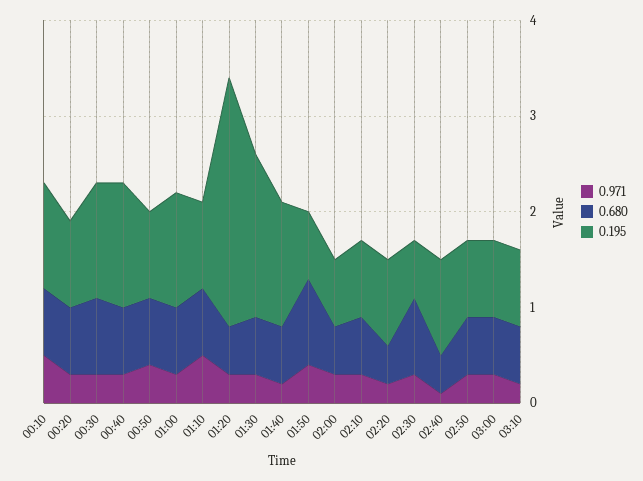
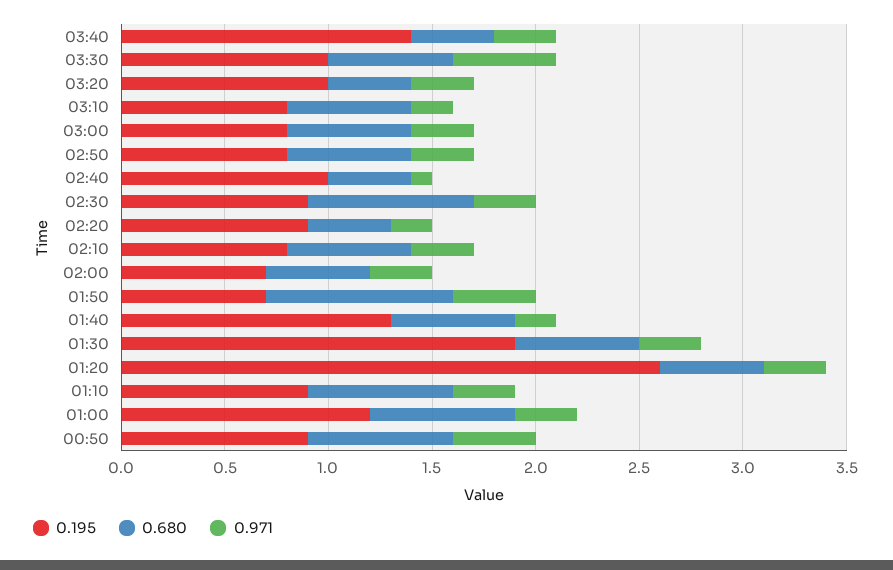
0.971, 00:10: 0.5 -> none
0.680, 00:10: 0.7 -> none
0.195, 00:10: 1.1 -> none
0.971, 00:20: 0.3 -> none
0.680, 00:20: 0.7 -> none
0.195, 00:20: 0.9 -> none
0.971, 00:30: 0.3 -> none
0.680, 00:30: 0.8 -> none
0.195, 00:30: 1.2 -> none
0.971, 00:40: 0.3 -> none
0.680, 00:40: 0.7 -> none
0.195, 00:40: 1.3 -> none
0.971, 01:10: 0.5 -> 0.3
0.195, 01:30: 1.7 -> 1.9
0.195, 02:30: 0.6 -> 0.9
0.195, 03:40: none -> 1.4
0.680, 03:40: none -> 0.4
0.971, 03:40: none -> 0.3
0.195, 03:30: none -> 1
0.680, 03:30: none -> 0.6
0.971, 03:30: none -> 0.5
0.195, 03:20: none -> 1
0.680, 03:20: none -> 0.4
0.971, 03:20: none -> 0.3

